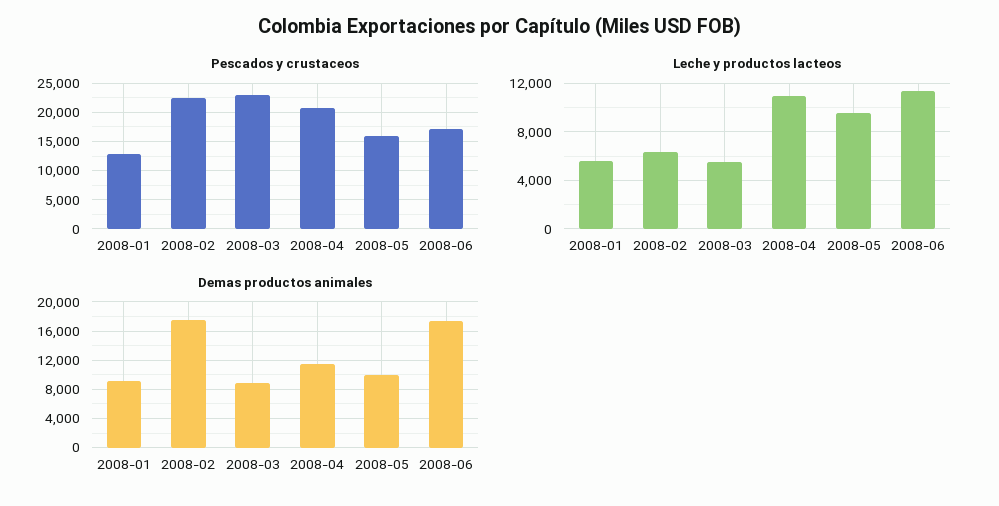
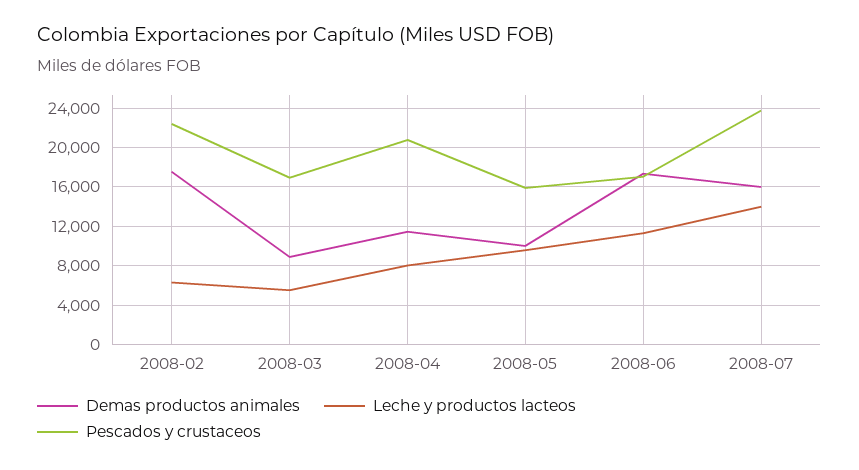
Pescados y crustaceos, 2008-01: 12500 -> none
Pescados y crustaceos, 2008-03: 22500 -> 17000
Leche y productos lacteos, 2008-01: 5500 -> none
Leche y productos lacteos, 2008-04: 11000 -> 8000
Demas productos animales, 2008-01: 9000 -> none
Demas productos animales, 2008-07: none -> 16000
Leche y productos lacteos, 2008-07: none -> 14000
Pescados y crustaceos, 2008-07: none -> 24000

